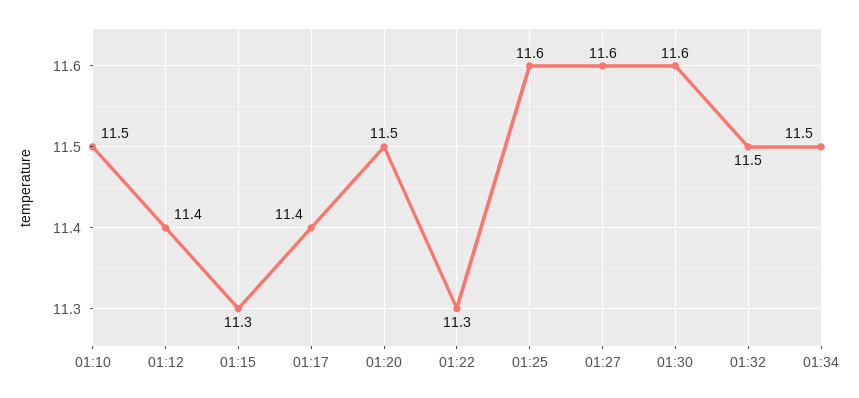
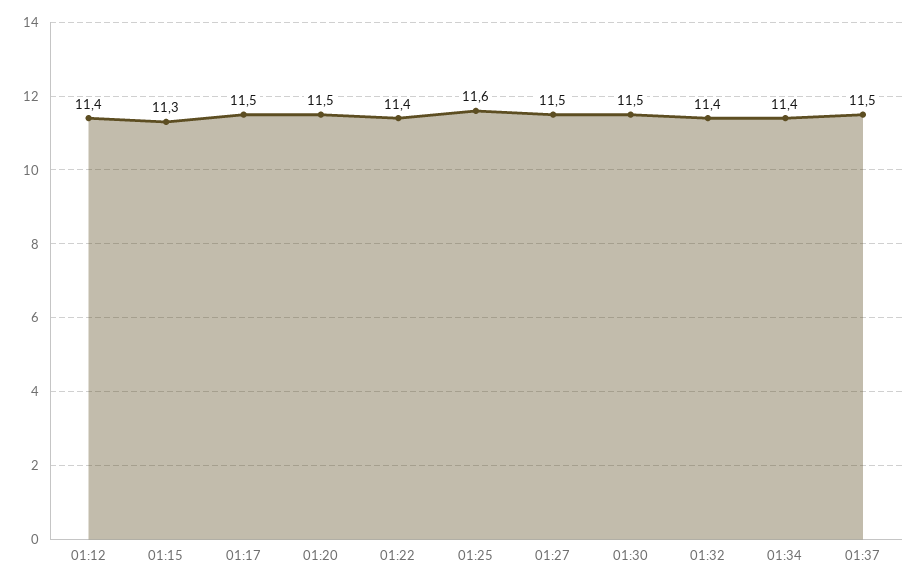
01:10: 11.5 -> none
01:17: 11.4 -> 11.5
01:22: 11.3 -> 11.4
01:27: 11.6 -> 11.5
01:30: 11.6 -> 11.5
01:32: 11.5 -> 11.4
01:34: 11.5 -> 11.4
01:37: none -> 11.5

